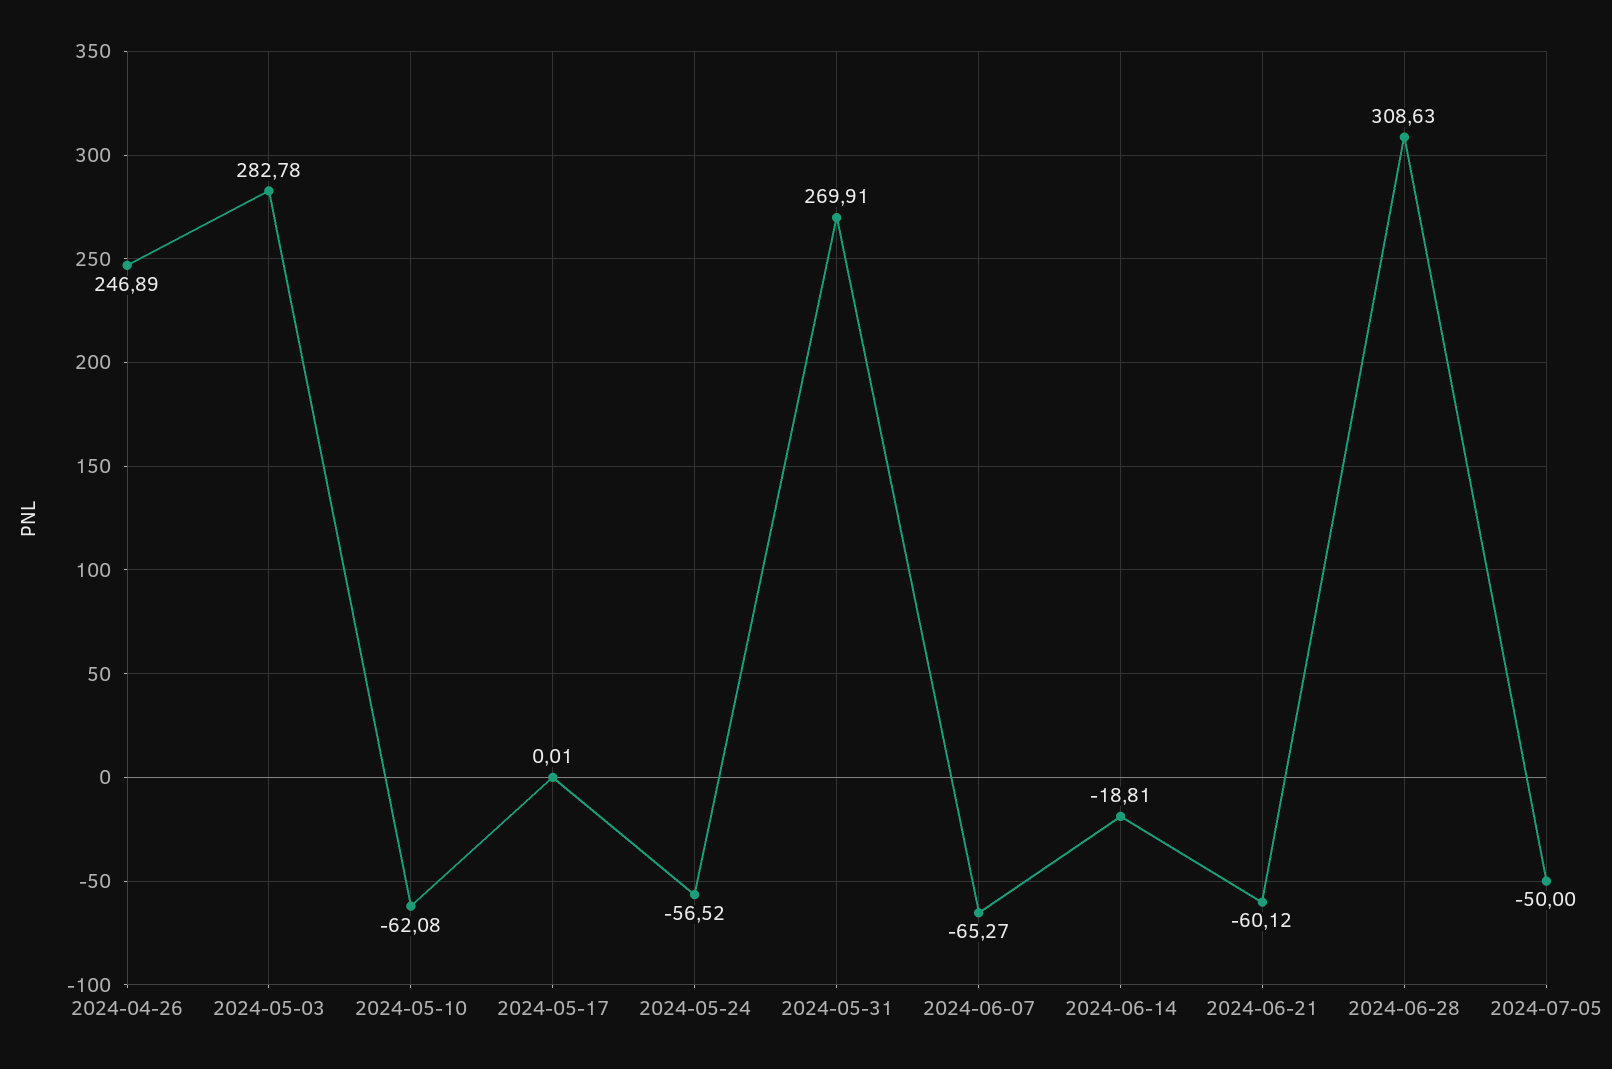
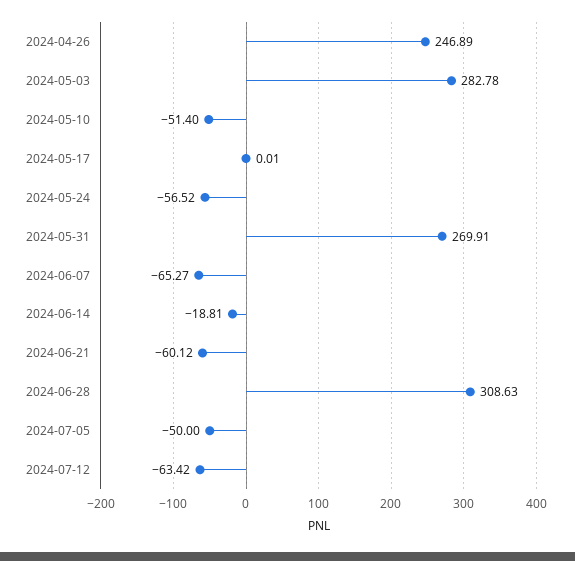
2024-05-10: -62.08 -> -51.4
2024-07-12: none -> -63.42

